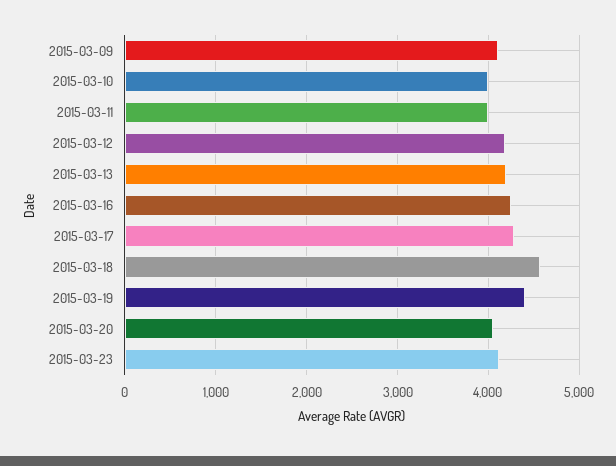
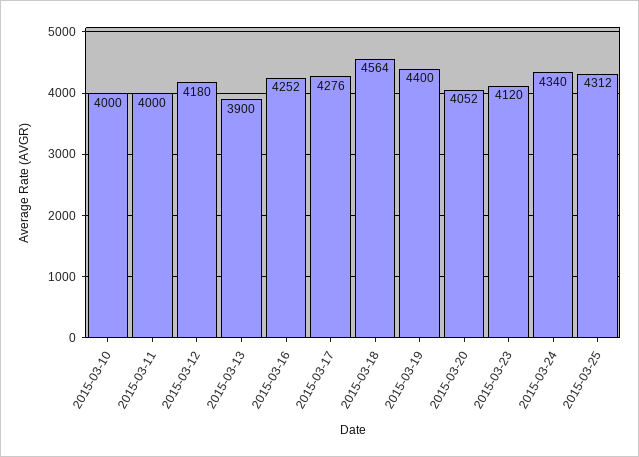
2015-03-09: 4100 -> none
2015-03-13: 4200 -> 3900
2015-03-24: none -> 4340
2015-03-25: none -> 4312

